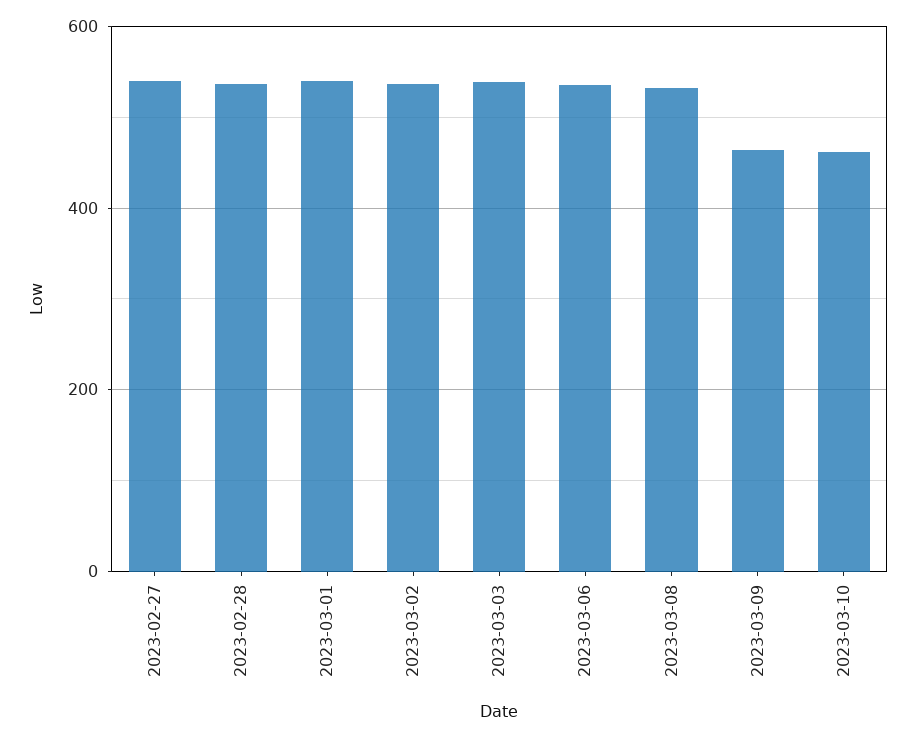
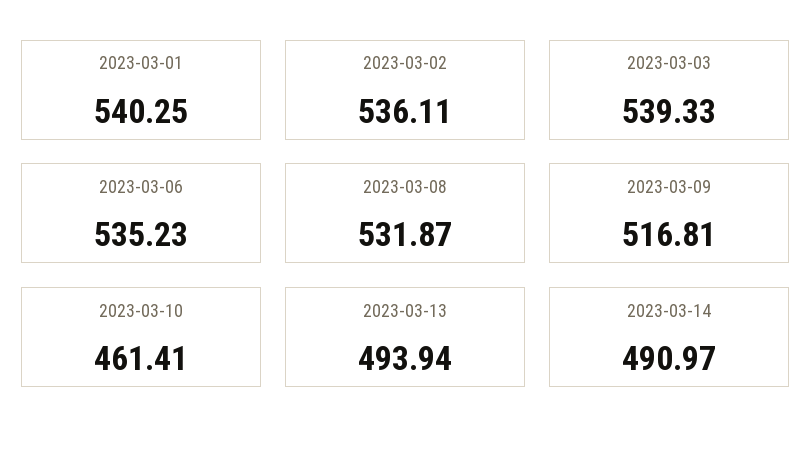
2023-02-27: 540 -> none
2023-02-28: 540 -> none
2023-03-09: 460 -> 516.81
2023-03-13: none -> 493.94
2023-03-14: none -> 490.97

